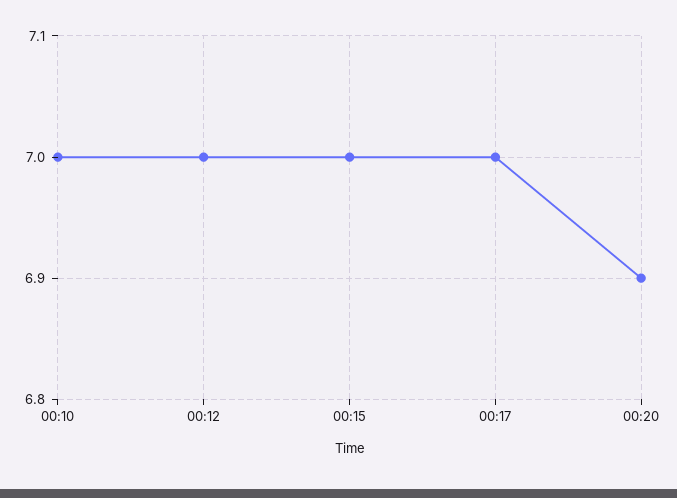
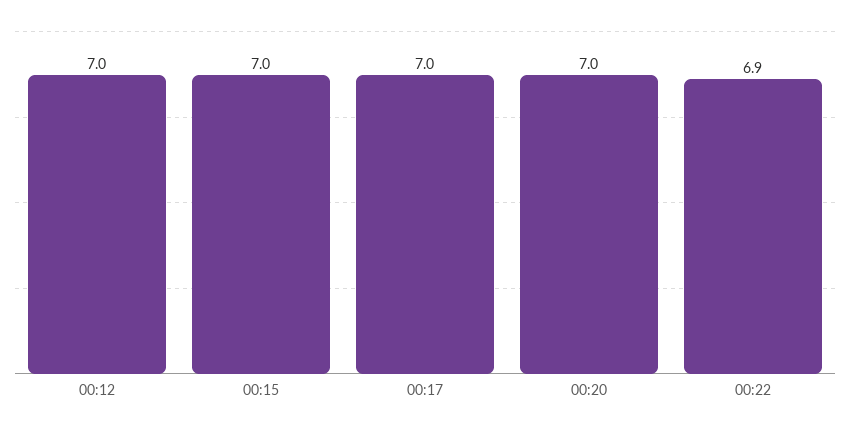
00:10: 7 -> none
00:20: 6.9 -> 7
00:22: none -> 6.9

